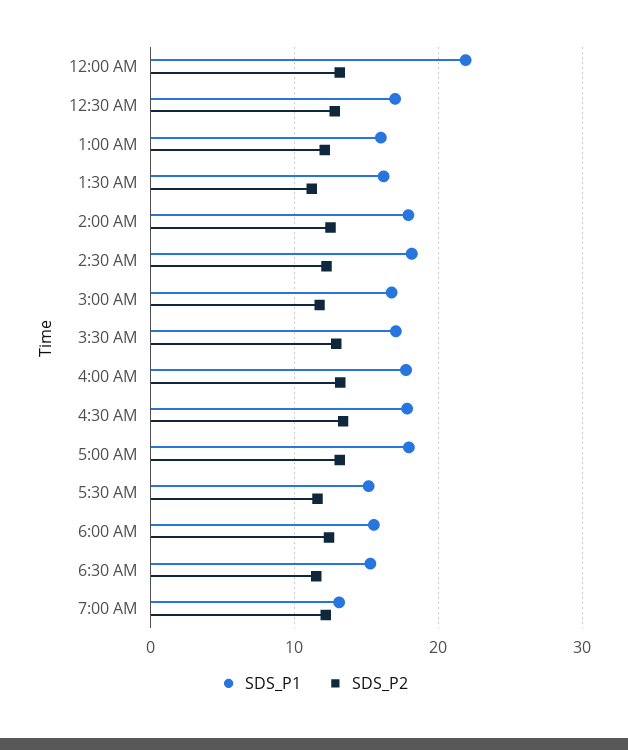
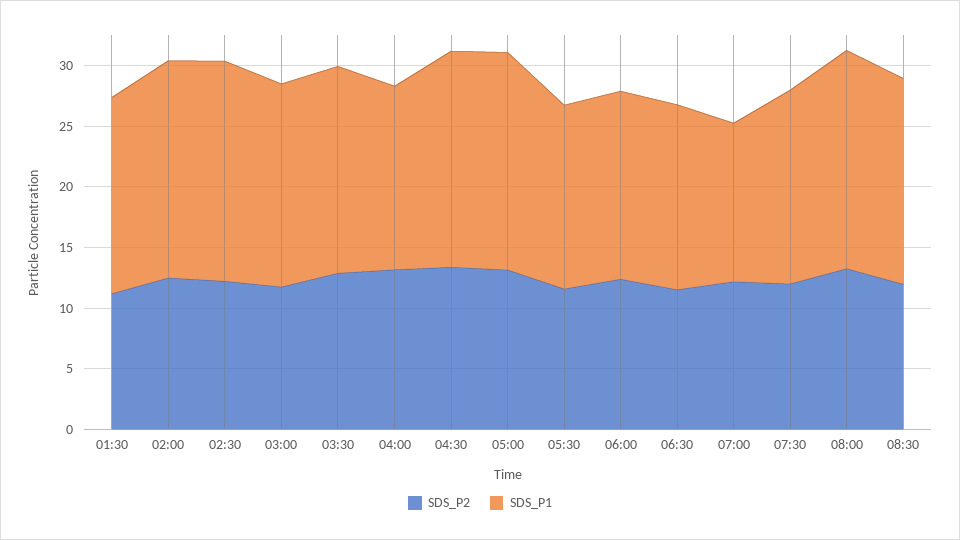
SDS_P1, 12:00 AM: 22 -> none
SDS_P2, 12:00 AM: 13 -> none
SDS_P1, 12:30 AM: 17 -> none
SDS_P2, 12:30 AM: 13 -> none
SDS_P1, 1:00 AM: 16 -> none
SDS_P2, 1:00 AM: 12 -> none
SDS_P1, 4:00 AM: 18 -> 15
SDS_P2, 07:30: none -> 12
SDS_P1, 07:30: none -> 16
SDS_P2, 08:00: none -> 13
SDS_P1, 08:00: none -> 18
SDS_P2, 08:30: none -> 12
SDS_P1, 08:30: none -> 17

